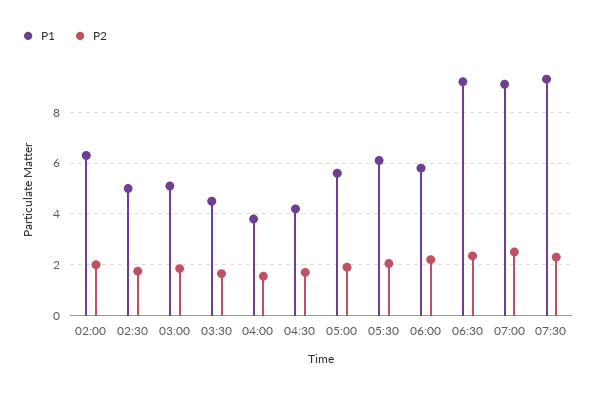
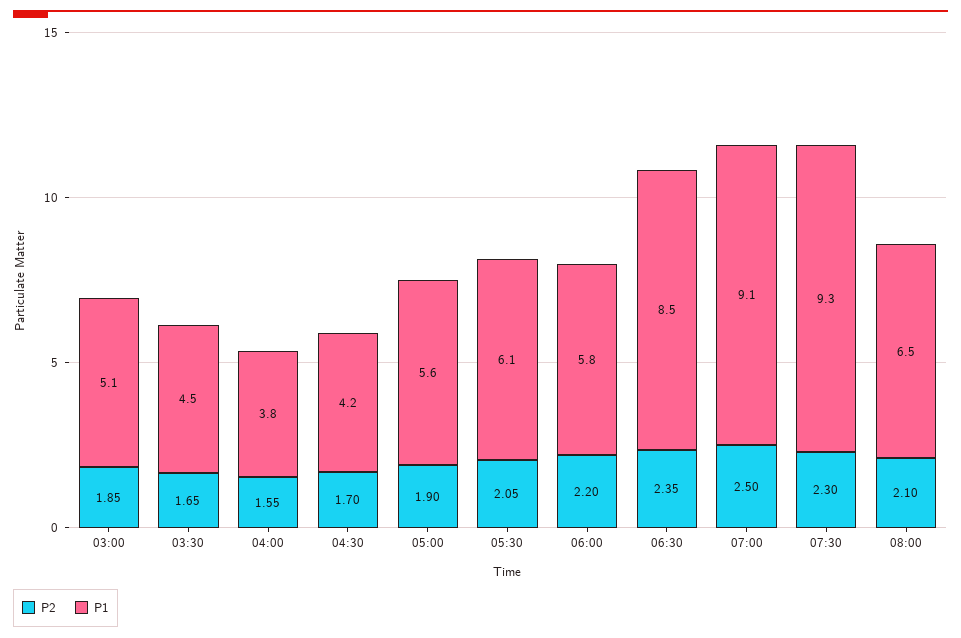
P1, 02:00: 6.25 -> none
P2, 02:00: 2 -> none
P1, 02:30: 5 -> none
P2, 02:30: 1.75 -> none
P1, 06:30: 9.25 -> 8.5
P2, 08:00: none -> 2.1
P1, 08:00: none -> 6.5

